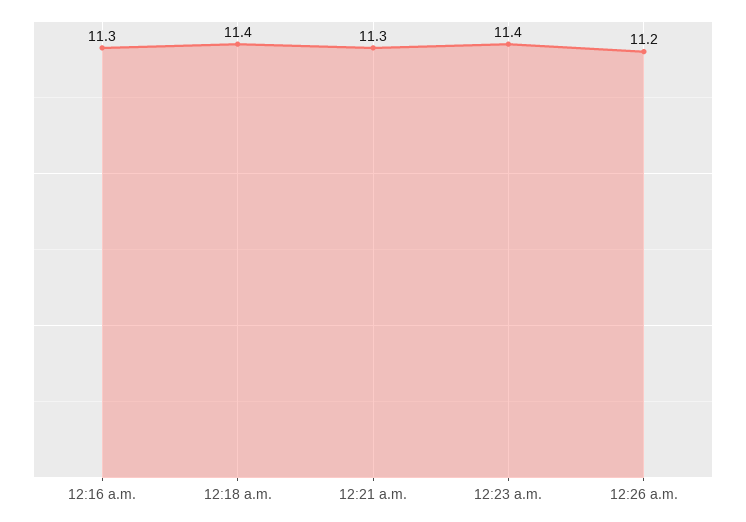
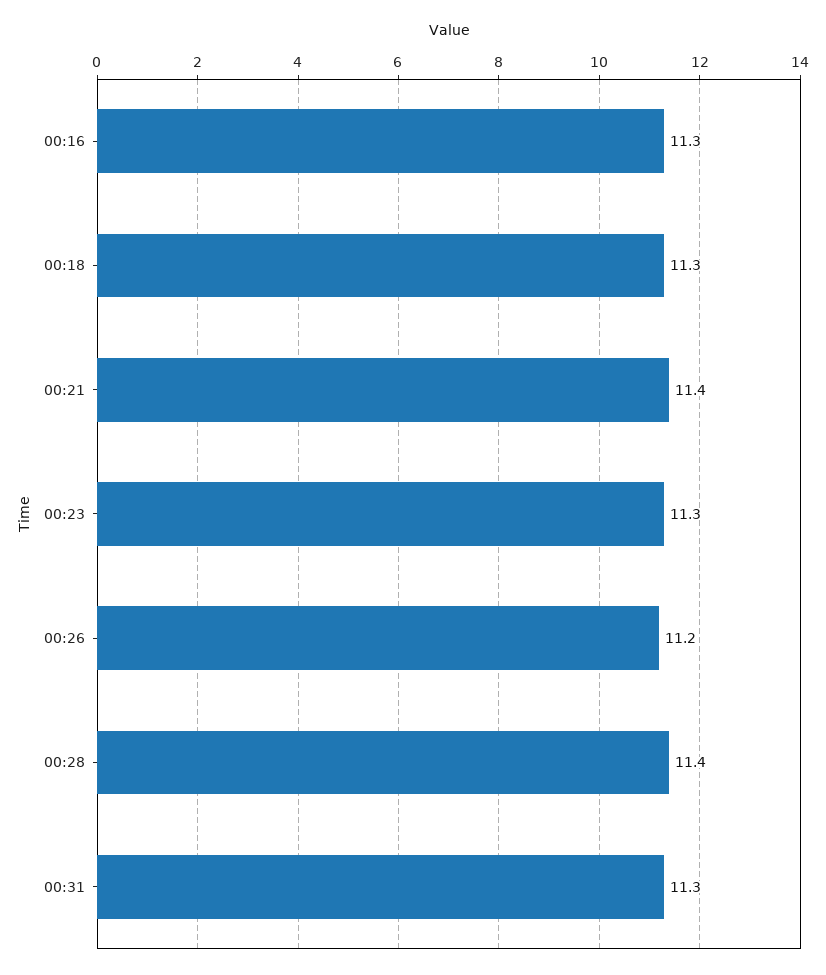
12:18 a.m.: 11.4 -> 11.3
12:21 a.m.: 11.3 -> 11.4
12:23 a.m.: 11.4 -> 11.3
00:28: none -> 11.4
00:31: none -> 11.3

